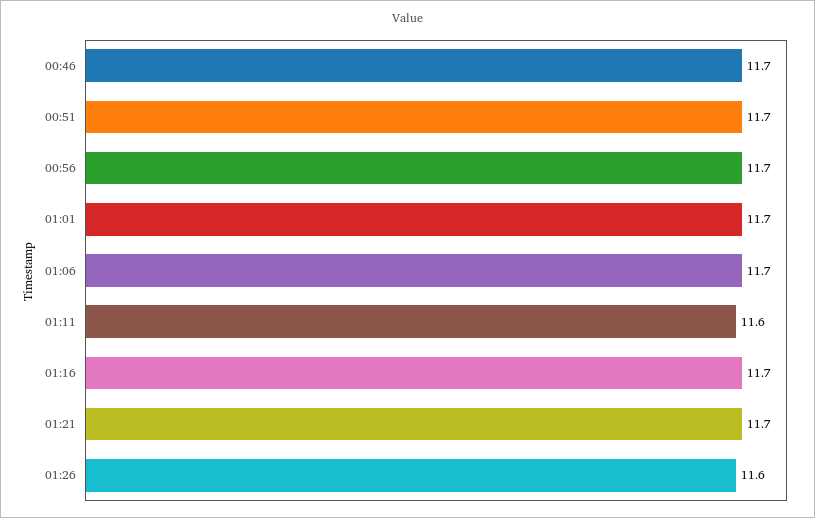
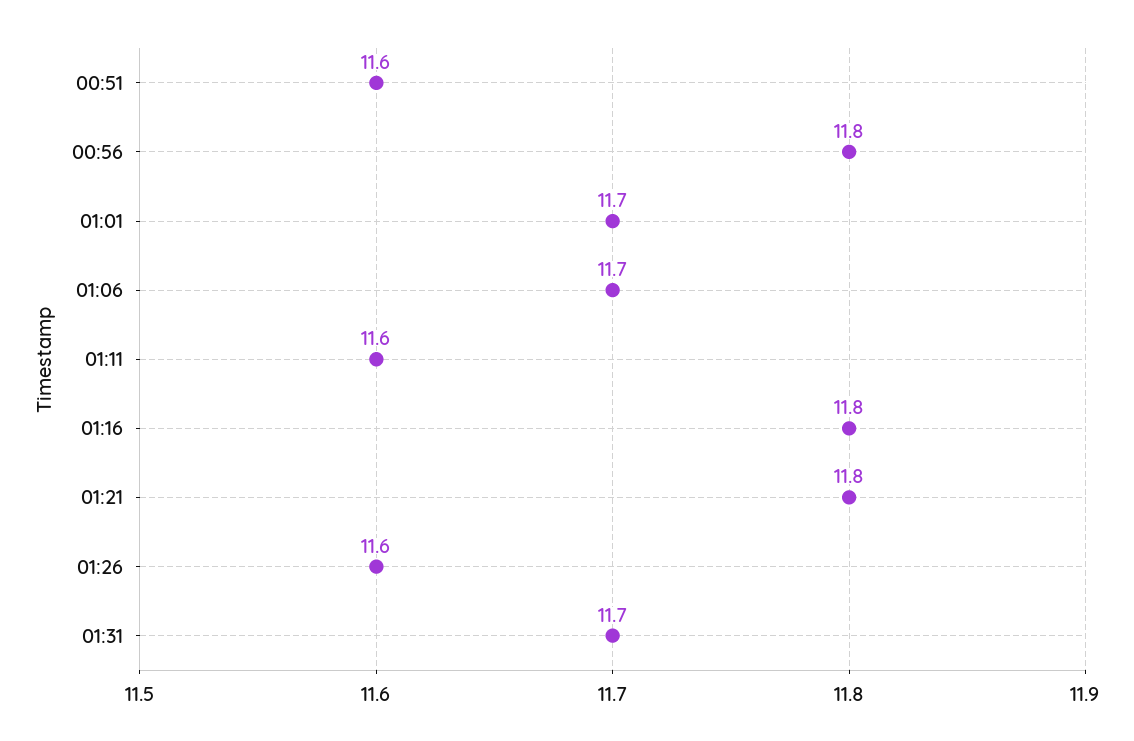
00:46: 11.7 -> none
00:51: 11.7 -> 11.6
00:56: 11.7 -> 11.8
01:16: 11.7 -> 11.8
01:21: 11.7 -> 11.8
01:31: none -> 11.7

